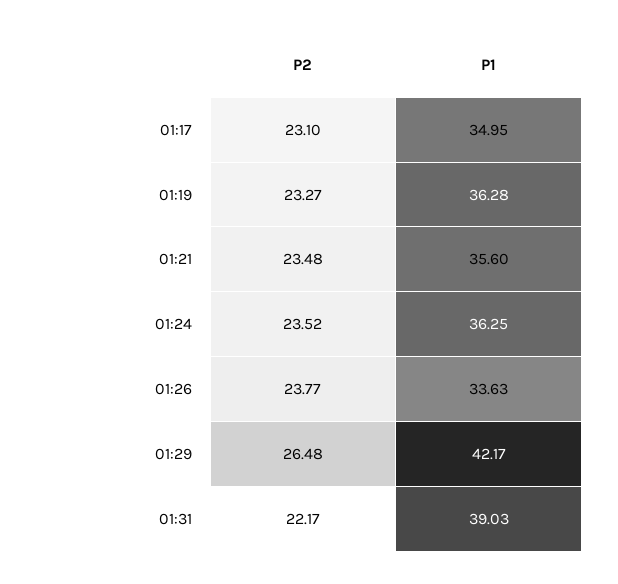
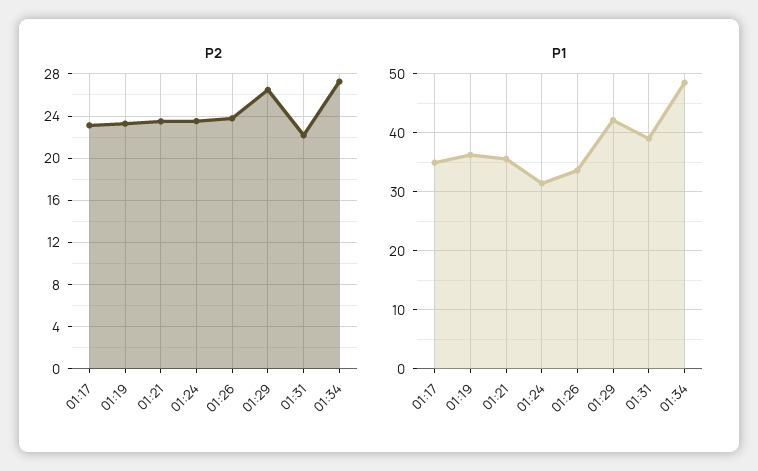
P1, 01:24: 36.25 -> 32
P2, 01:34: none -> 27
P1, 01:34: none -> 48

